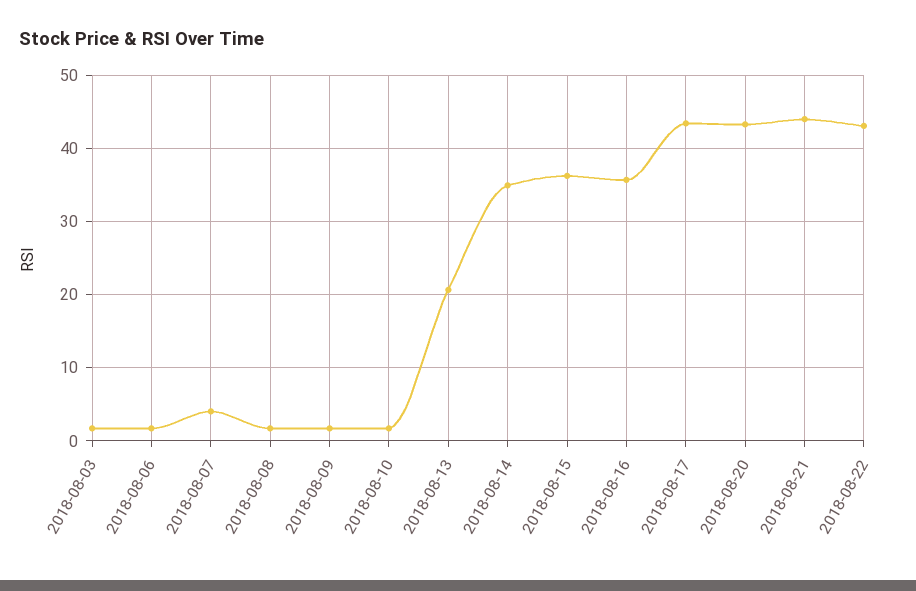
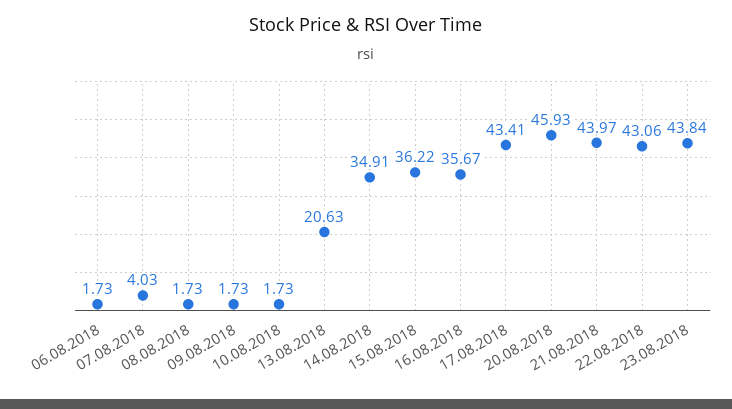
2018-08-03: 2 -> none
2018-08-20: 43 -> 45.93
23.08.2018: none -> 43.84

